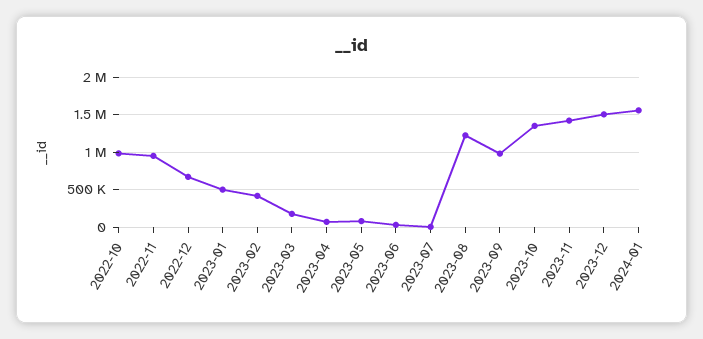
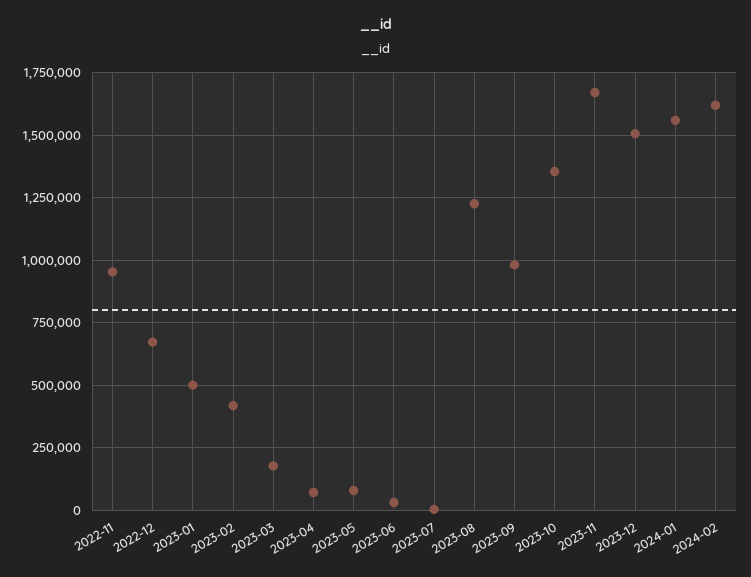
2022-10: 1000000 -> none
2023-11: 1400000 -> 1675000
2024-02: none -> 1625000

